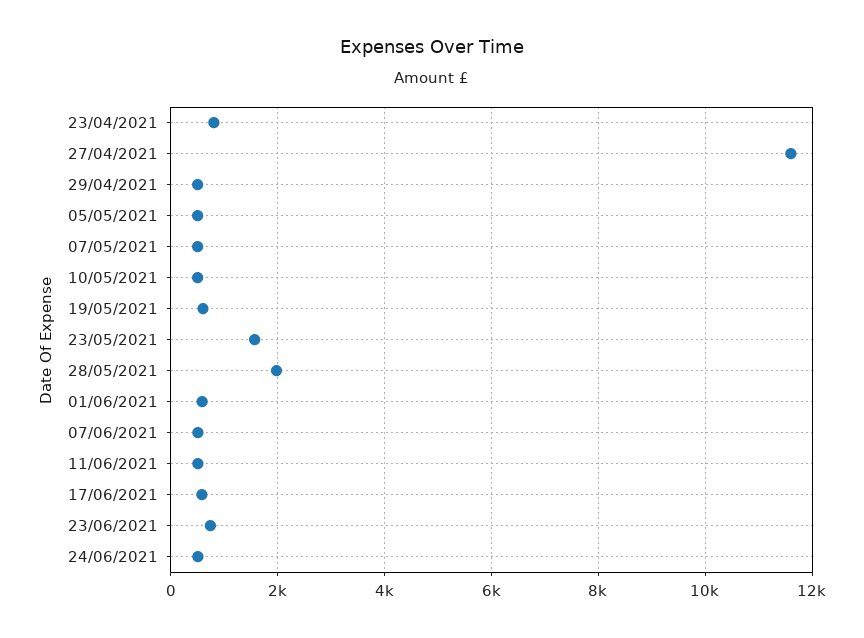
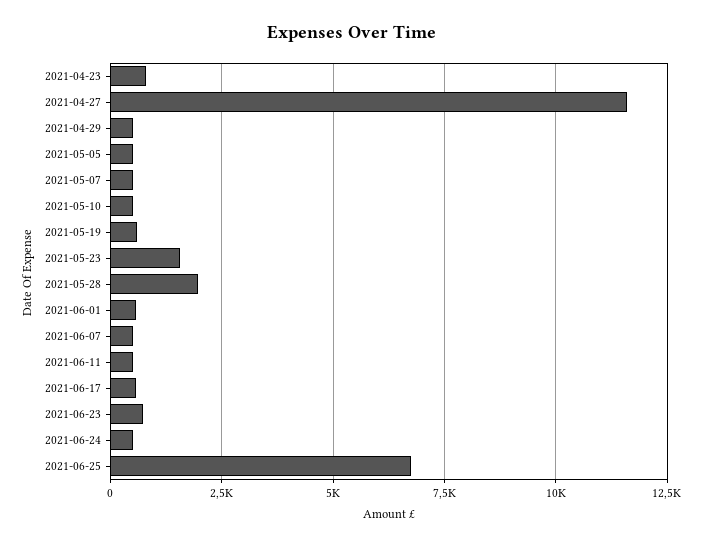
2021-06-25: none -> 6750

